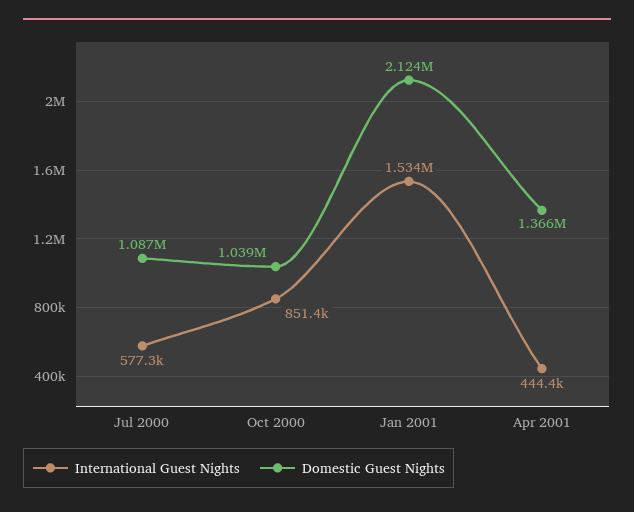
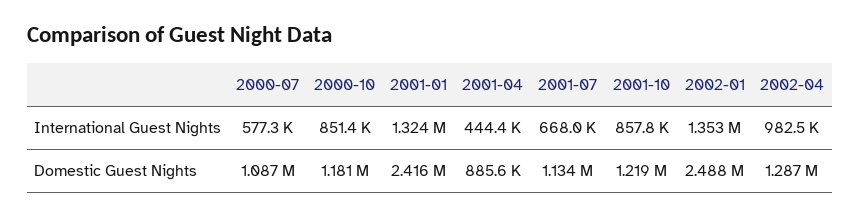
Domestic Guest Nights, Oct 2000: 1039000 -> 1181000
International Guest Nights, Jan 2001: 1534000 -> 1324000
Domestic Guest Nights, Jan 2001: 2124000 -> 2416000
Domestic Guest Nights, Apr 2001: 1366000 -> 885600
International Guest Nights, 2001-07: none -> 668000
International Guest Nights, 2001-10: none -> 857800
International Guest Nights, 2002-01: none -> 1353000
International Guest Nights, 2002-04: none -> 982500
Domestic Guest Nights, 2001-07: none -> 1134000
Domestic Guest Nights, 2001-10: none -> 1219000
Domestic Guest Nights, 2002-01: none -> 2488000
Domestic Guest Nights, 2002-04: none -> 1287000

